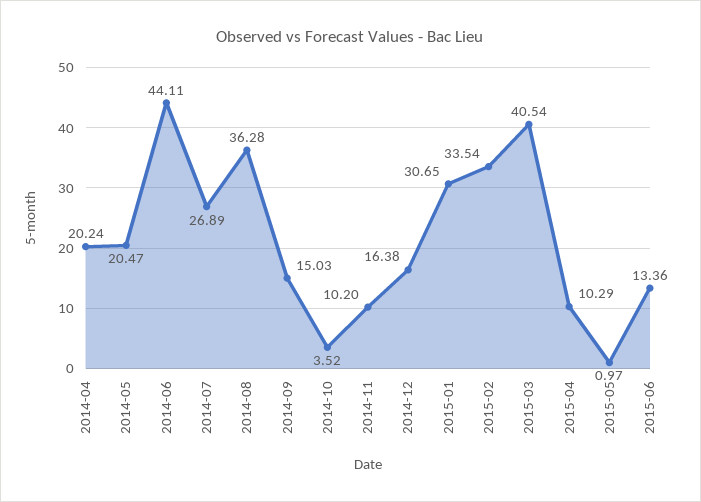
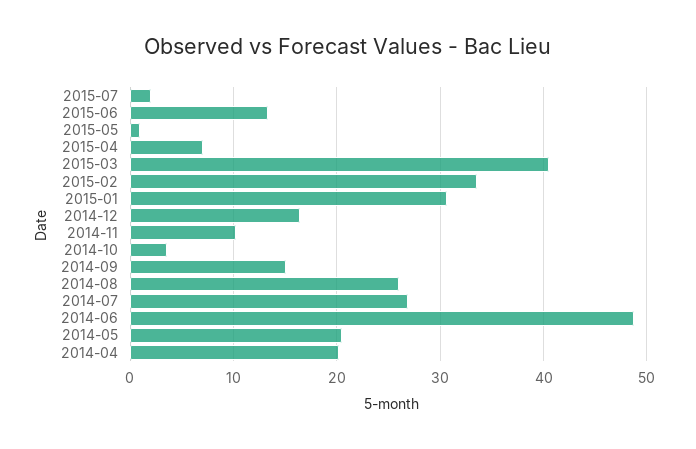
2014-06: 44.11 -> 49
2014-08: 36.28 -> 26
2015-04: 10.29 -> 7
2015-07: none -> 2

